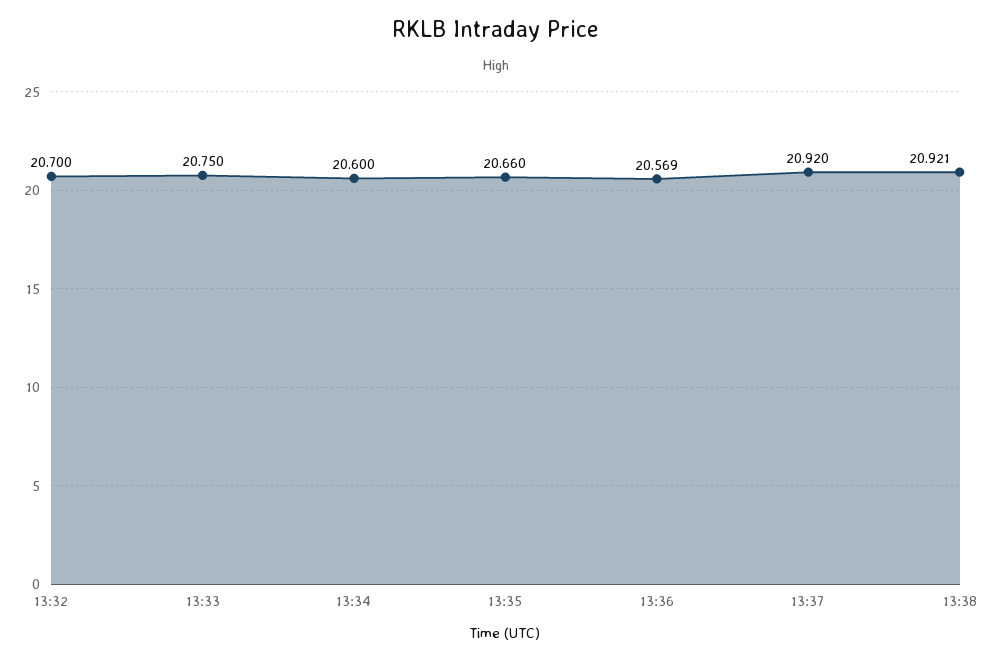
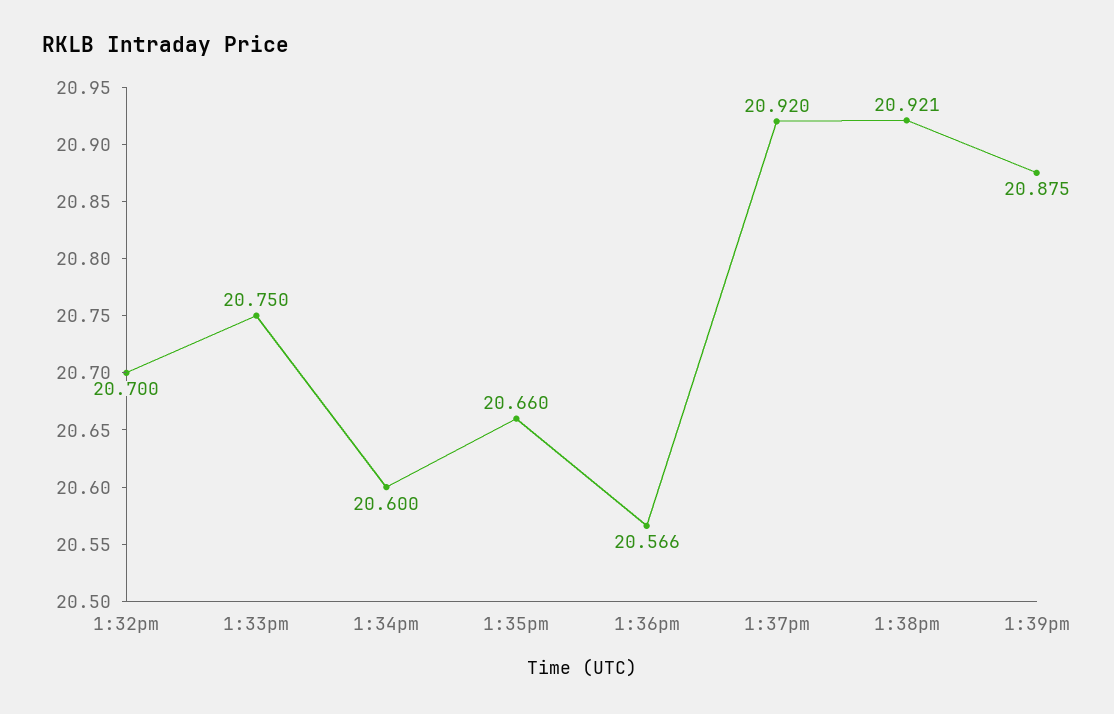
13:36: 20.569 -> 20.566
1:39pm: none -> 20.875

